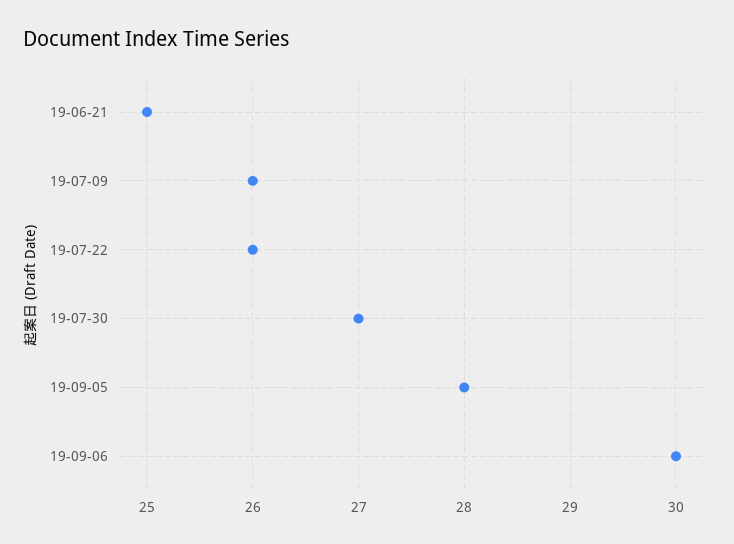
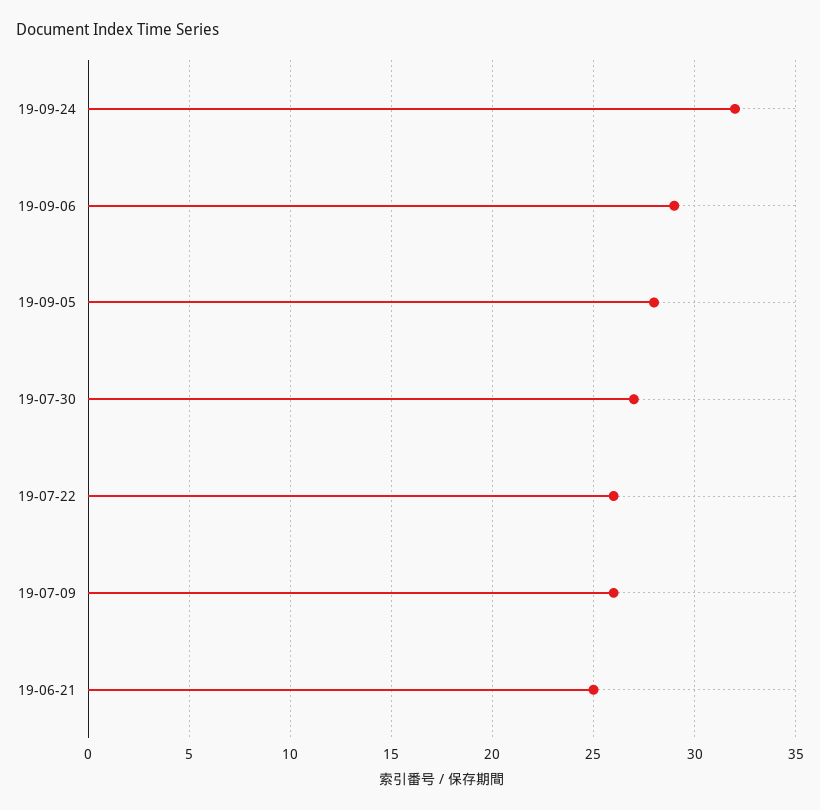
19-09-06: 30 -> 29
19-09-24: none -> 32

